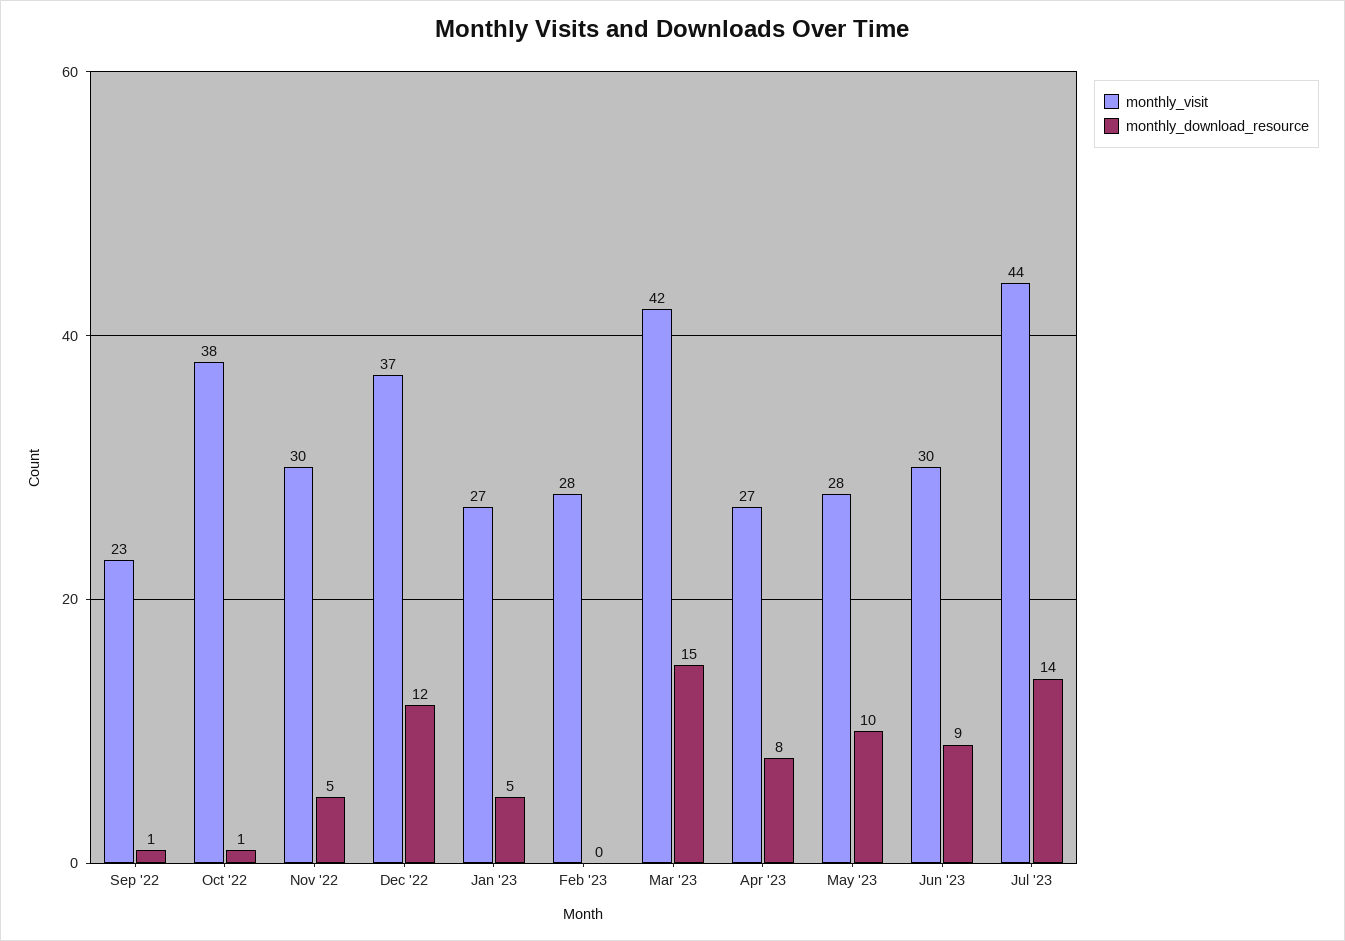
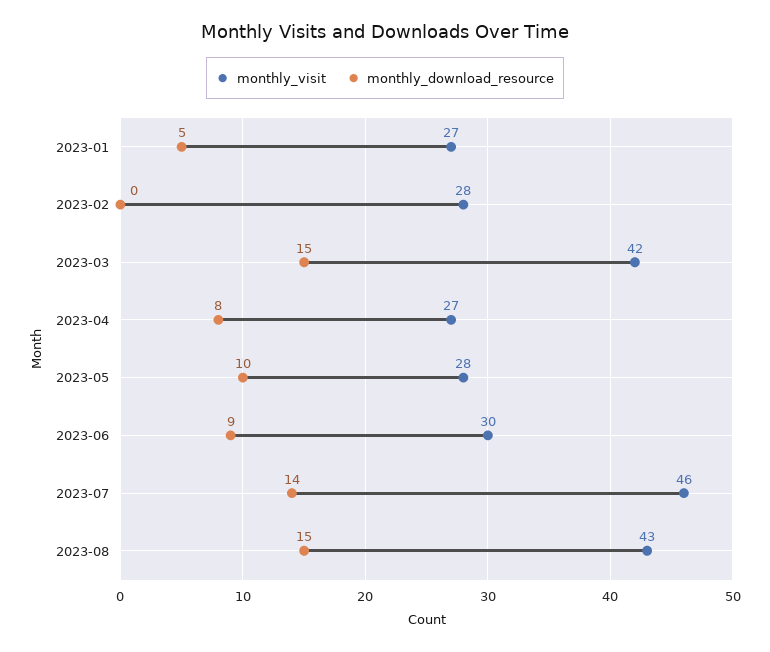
monthly_visit, Sep '22: 23 -> none
monthly_download_resource, Sep '22: 1 -> none
monthly_visit, Oct '22: 38 -> none
monthly_download_resource, Oct '22: 1 -> none
monthly_visit, Nov '22: 30 -> none
monthly_download_resource, Nov '22: 5 -> none
monthly_visit, Dec '22: 37 -> none
monthly_download_resource, Dec '22: 12 -> none
monthly_visit, Jul '23: 44 -> 46
monthly_visit, 2023-08: none -> 43
monthly_download_resource, 2023-08: none -> 15

